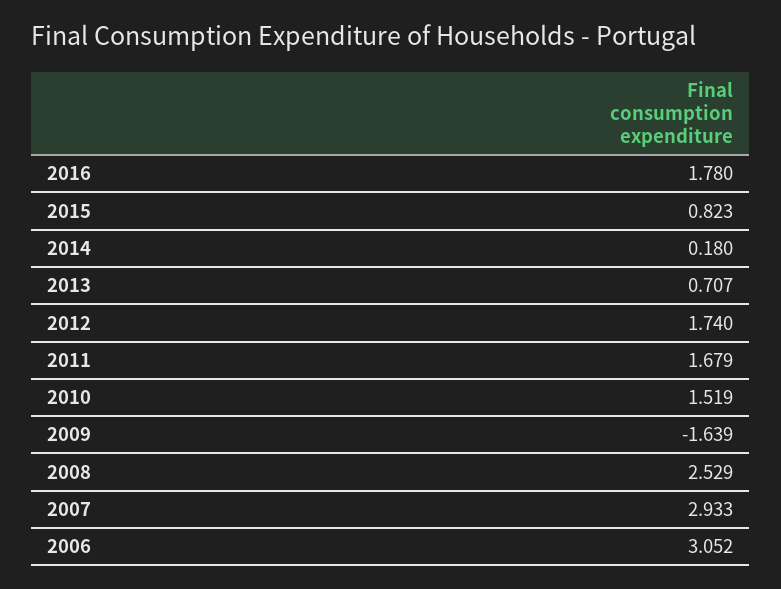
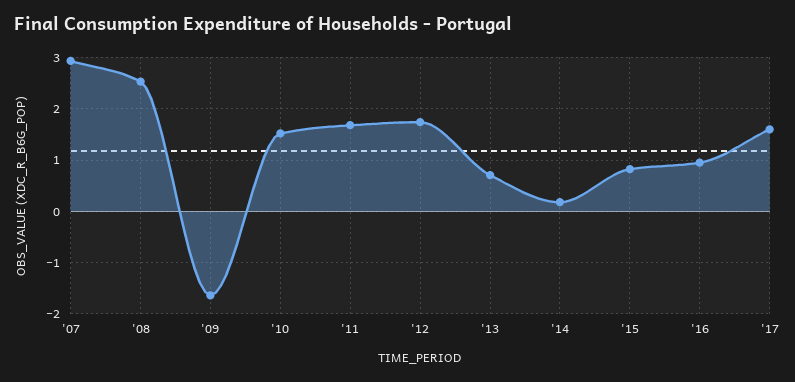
2016: 1.78 -> 1
2006: 3.052 -> none
'17: none -> 1.6

